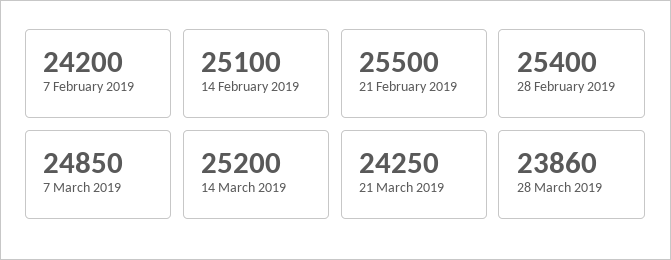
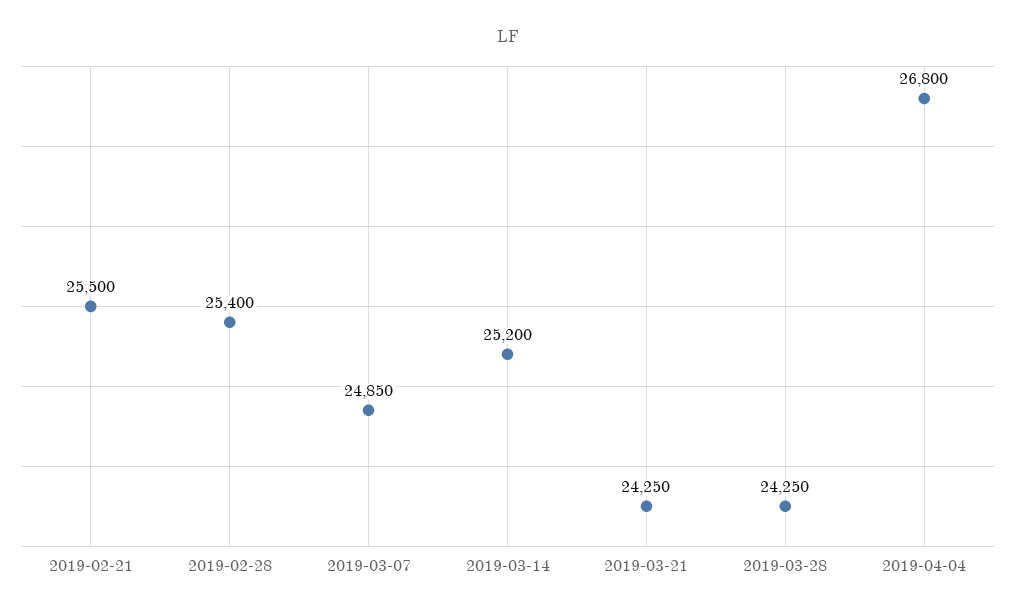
7 February 2019: 24200 -> none
14 February 2019: 25100 -> none
28 March 2019: 23860 -> 24250
2019-04-04: none -> 26800

